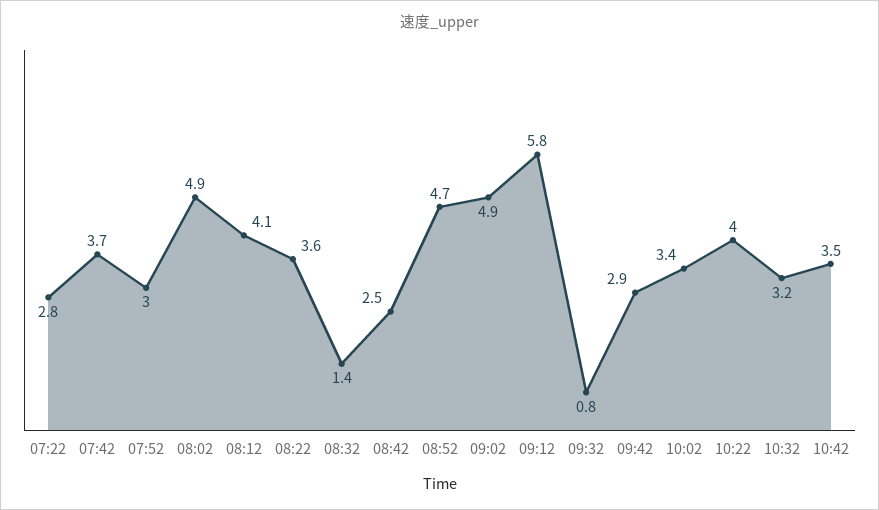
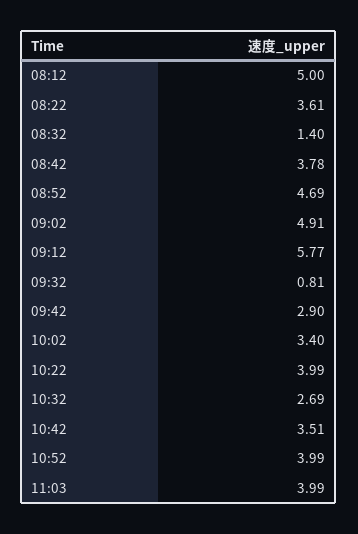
07:22: 2.8 -> none
07:42: 3.7 -> none
07:52: 3 -> none
08:02: 4.9 -> none
08:12: 4.1 -> 5
08:42: 2.5 -> 3.78
10:32: 3.2 -> 2.69
10:52: none -> 3.99
11:03: none -> 3.99

